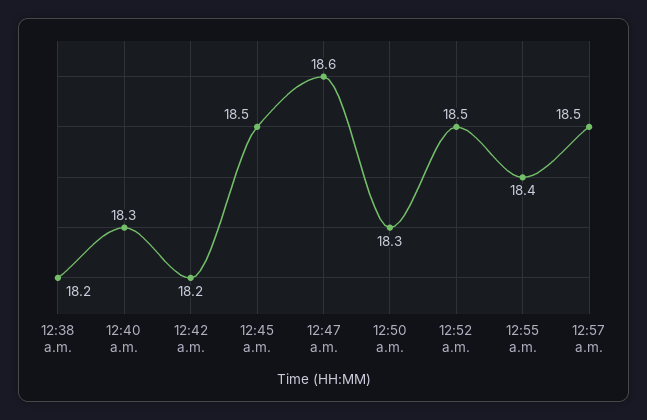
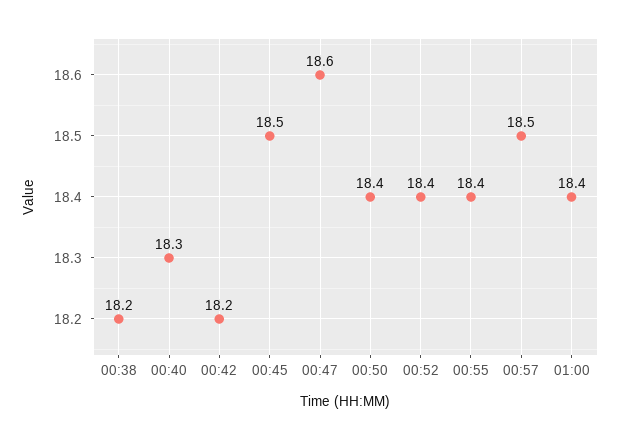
12:50 a.m.: 18.3 -> 18.4
12:52 a.m.: 18.5 -> 18.4
01:00: none -> 18.4

